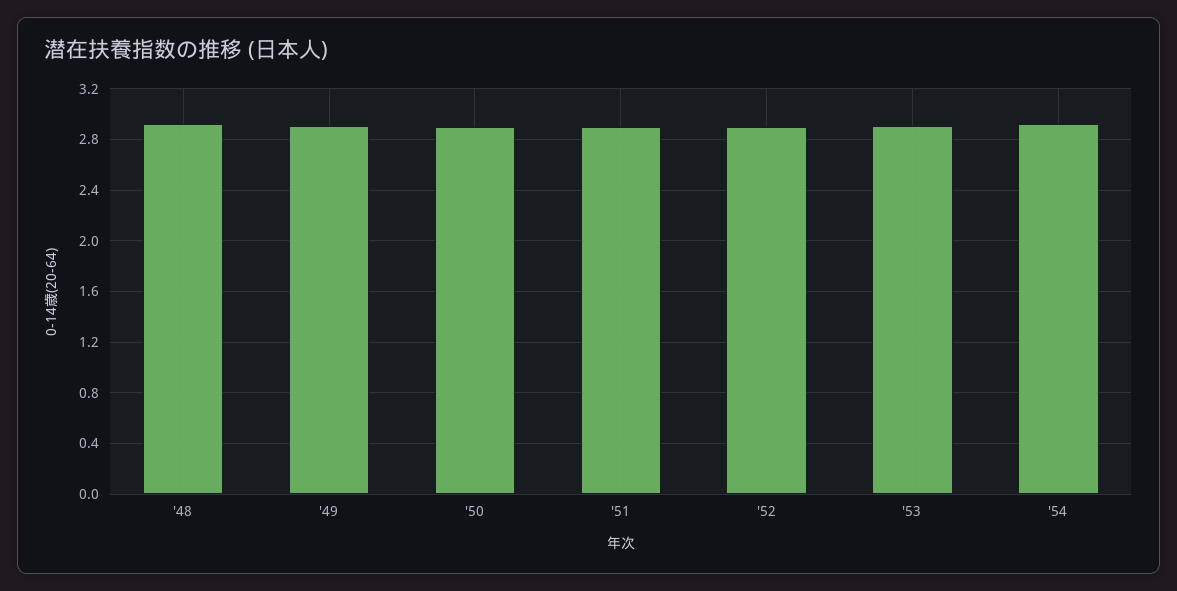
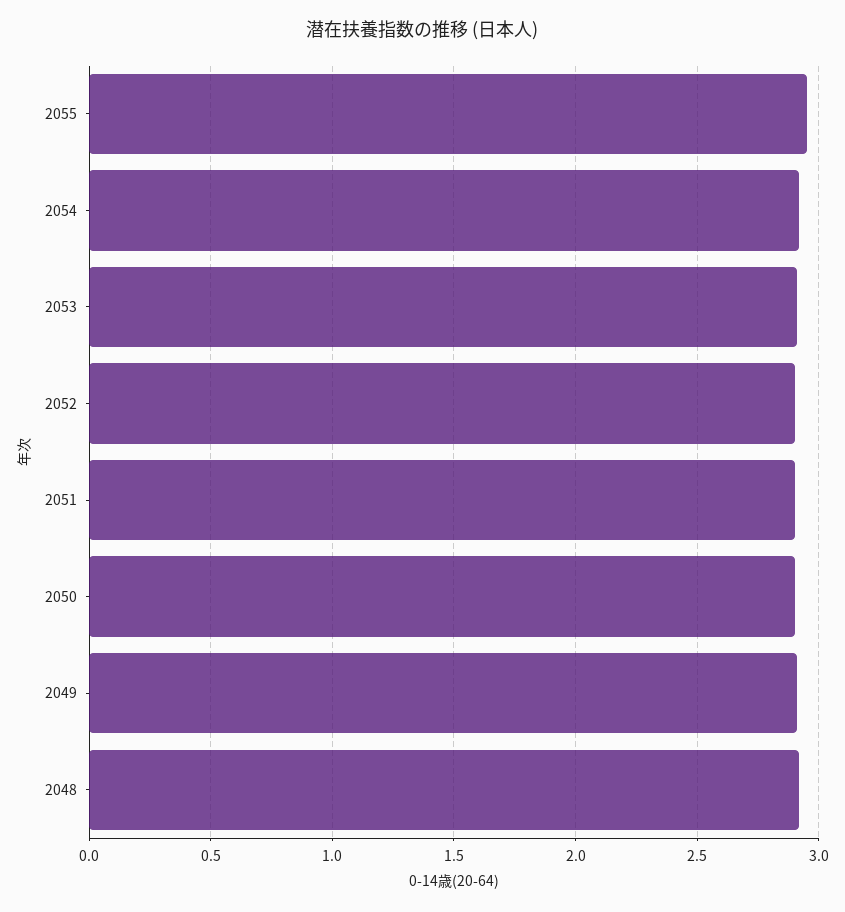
2055: none -> 2.95

